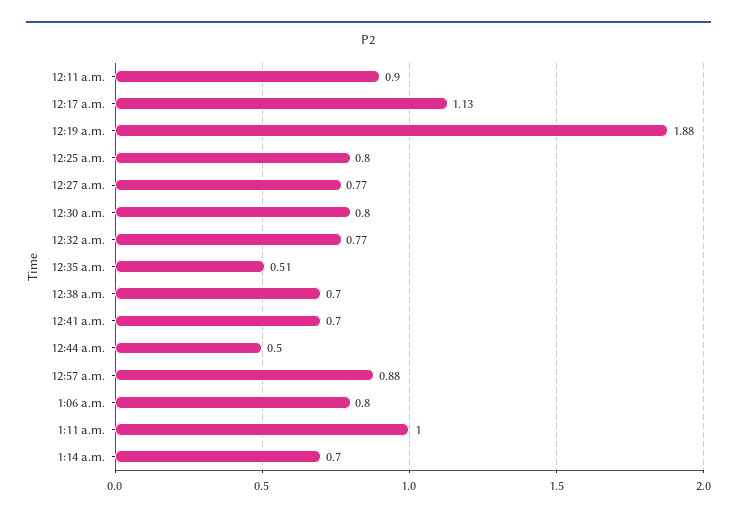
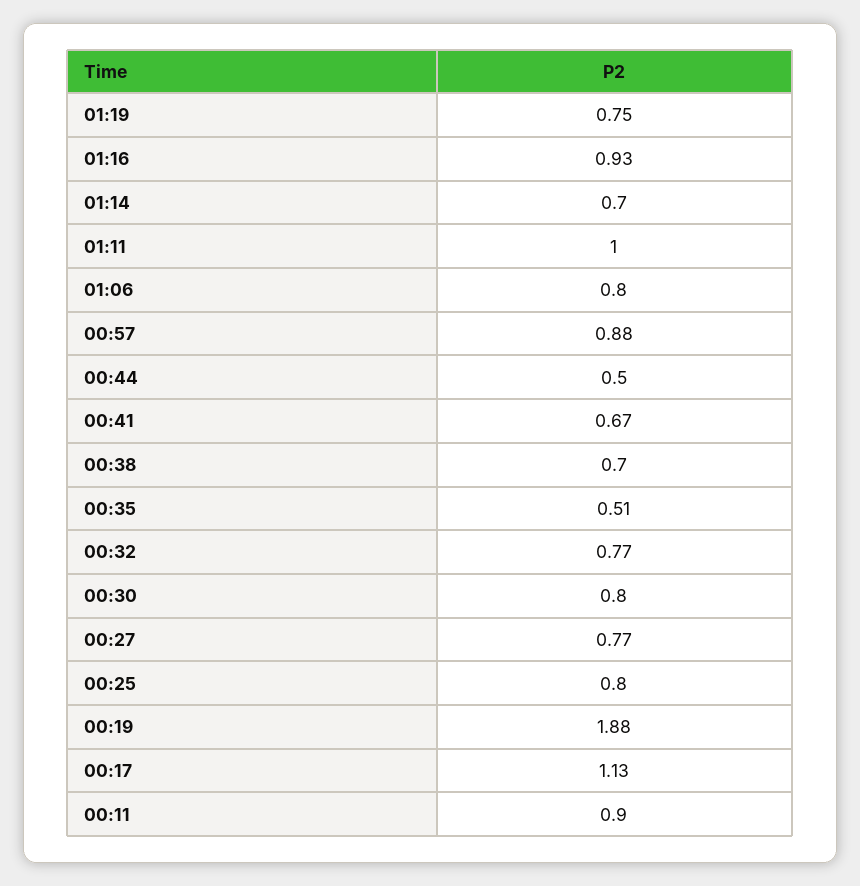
12:41 a.m.: 0.7 -> 0.67
01:19: none -> 0.75
01:16: none -> 0.93

